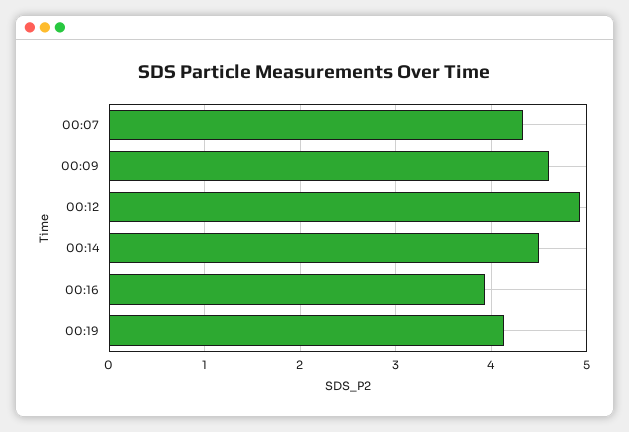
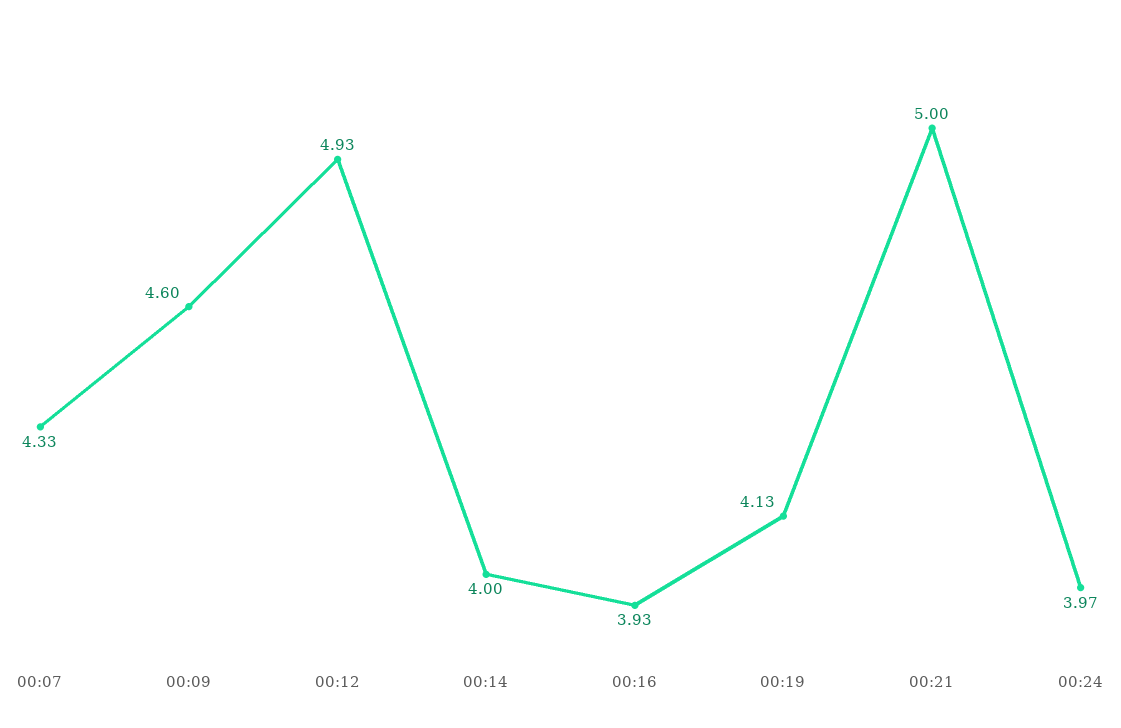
00:14: 4.5 -> 4
00:21: none -> 5
00:24: none -> 3.97

